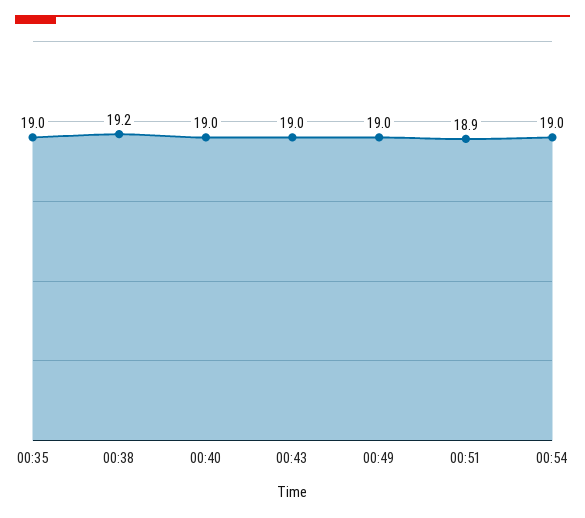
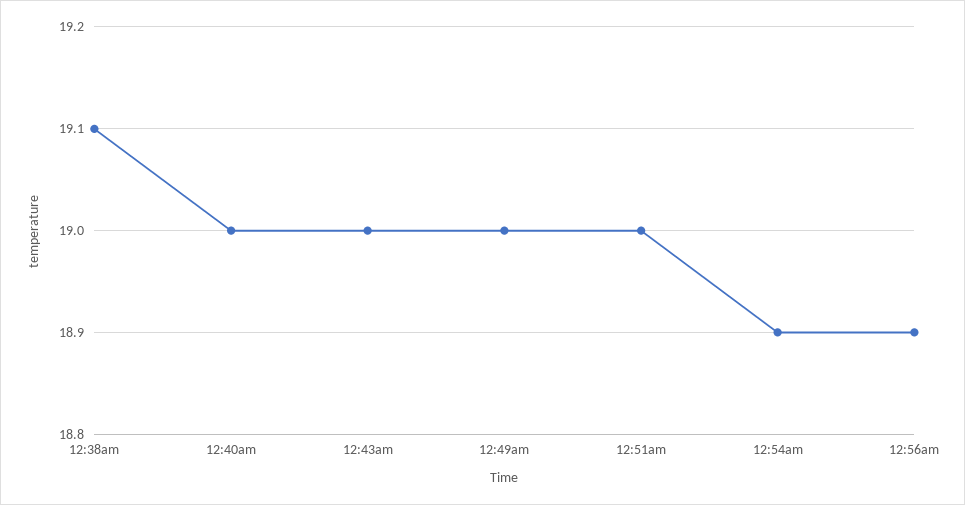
00:35: 19 -> none
00:38: 19.2 -> 19.1
00:51: 18.9 -> 19
00:54: 19 -> 18.9
12:56am: none -> 18.9

